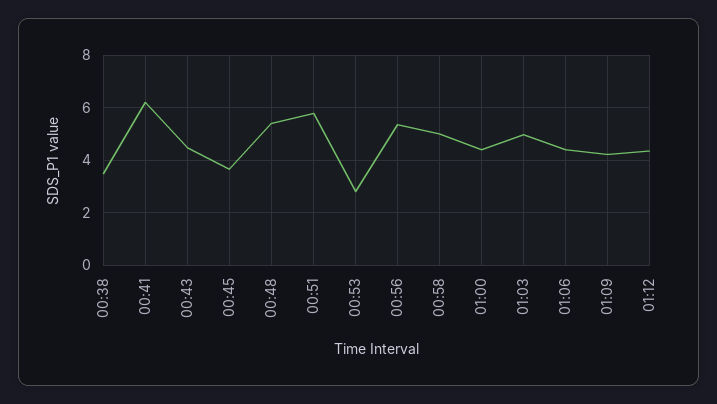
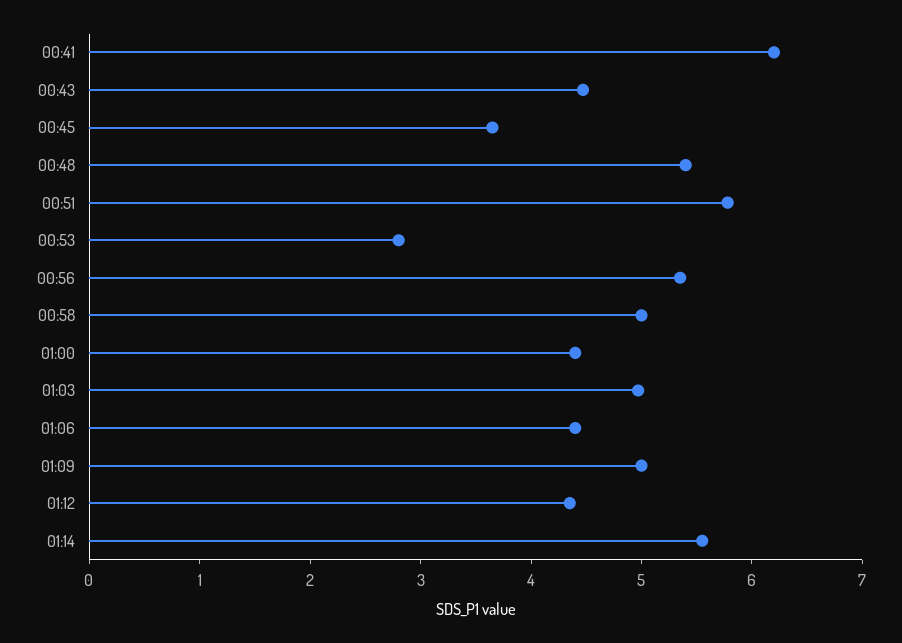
00:38: 3.5 -> none
01:09: 4.25 -> 5
01:14: none -> 5.6

